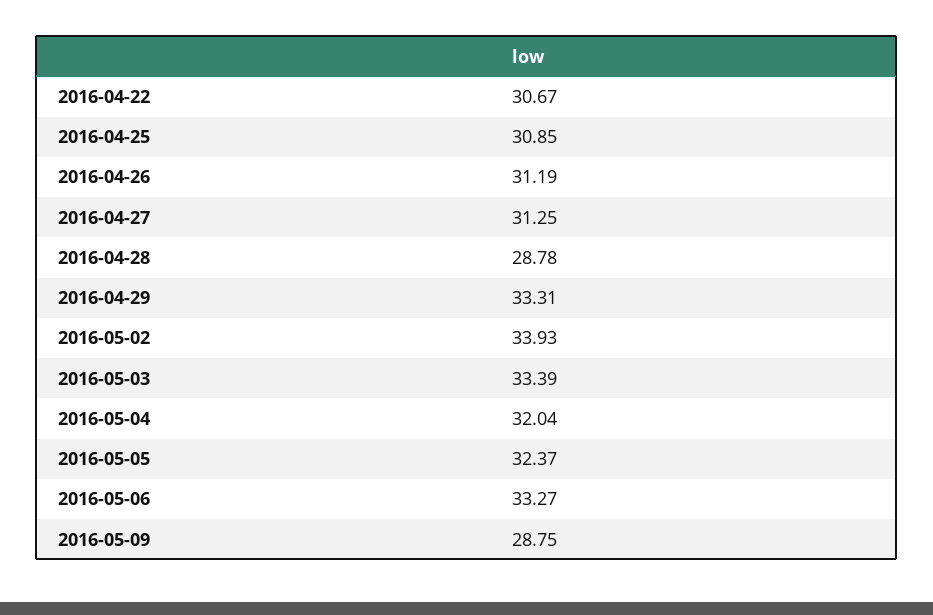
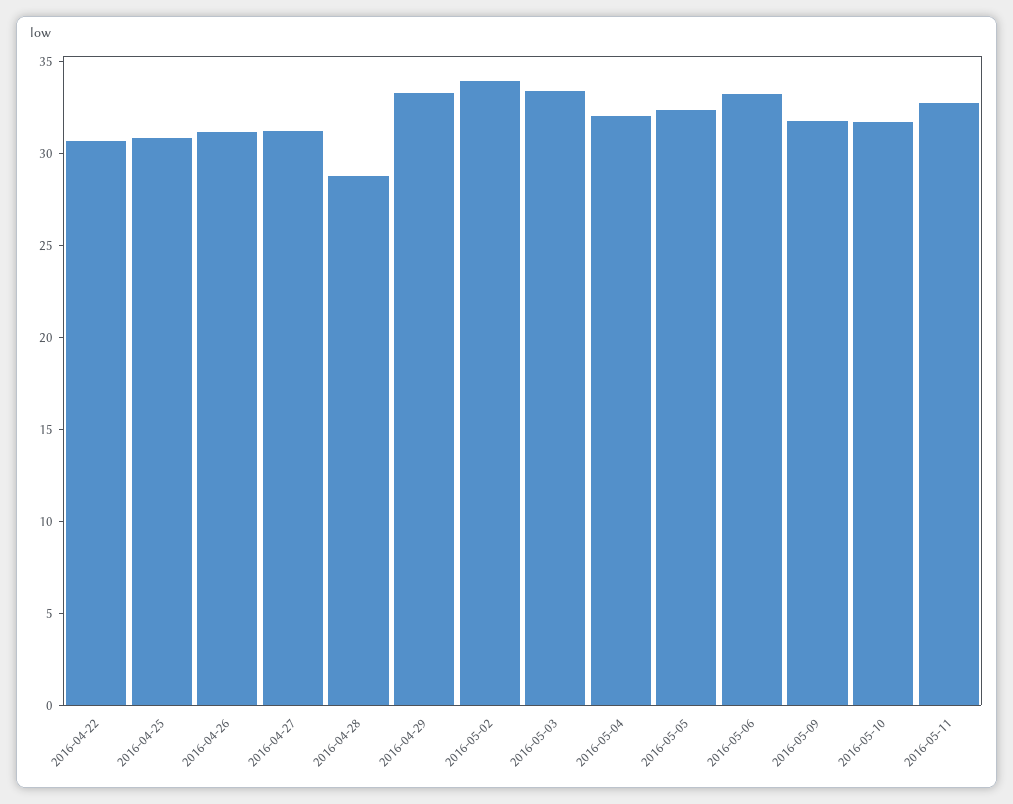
2016-05-09: 28.75 -> 32
2016-05-10: none -> 32
2016-05-11: none -> 33

